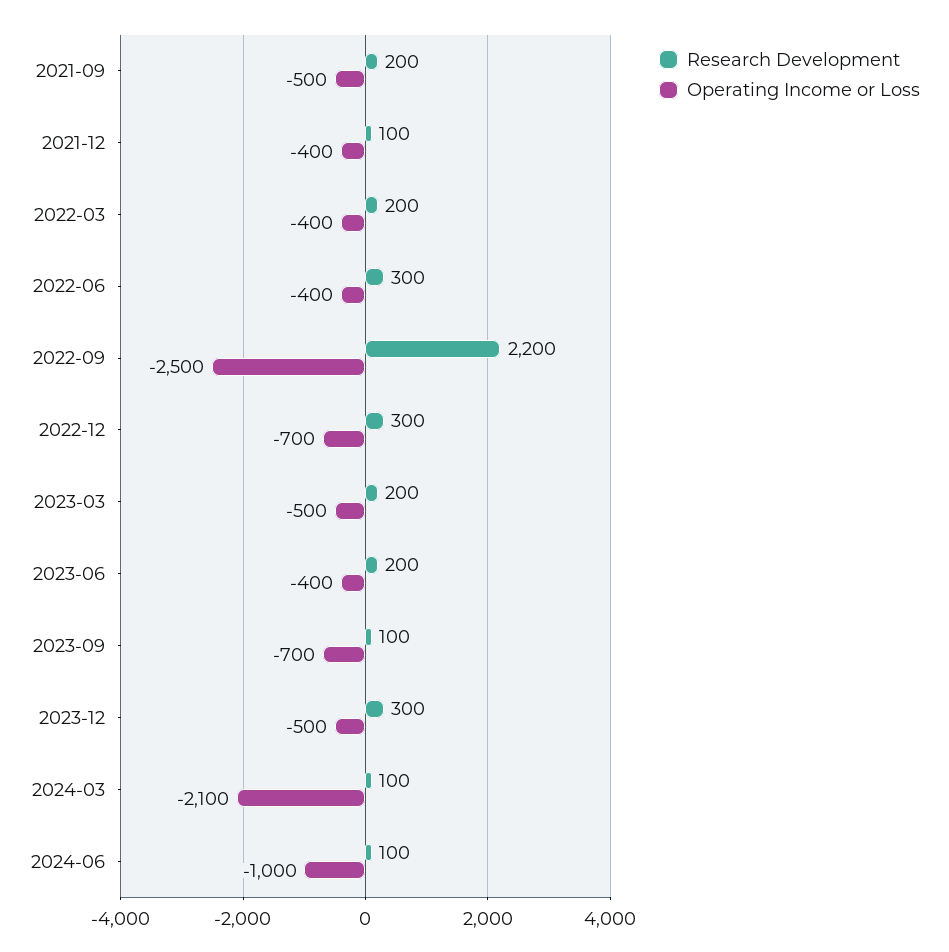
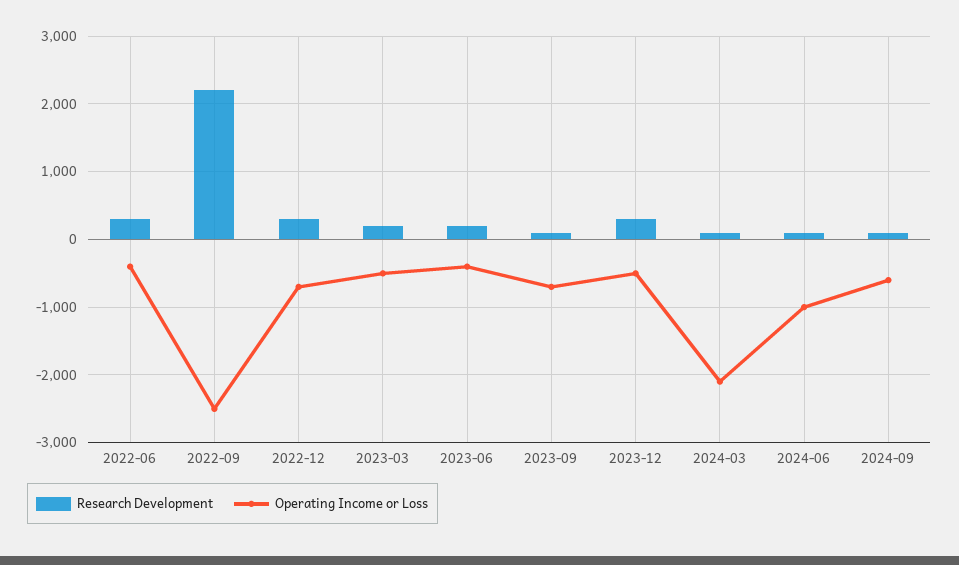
Research Development, 2021-09: 200 -> none
Operating Income or Loss, 2021-09: -500 -> none
Research Development, 2021-12: 100 -> none
Operating Income or Loss, 2021-12: -400 -> none
Research Development, 2022-03: 200 -> none
Operating Income or Loss, 2022-03: -400 -> none
Research Development, 2024-09: none -> 100
Operating Income or Loss, 2024-09: none -> -600

